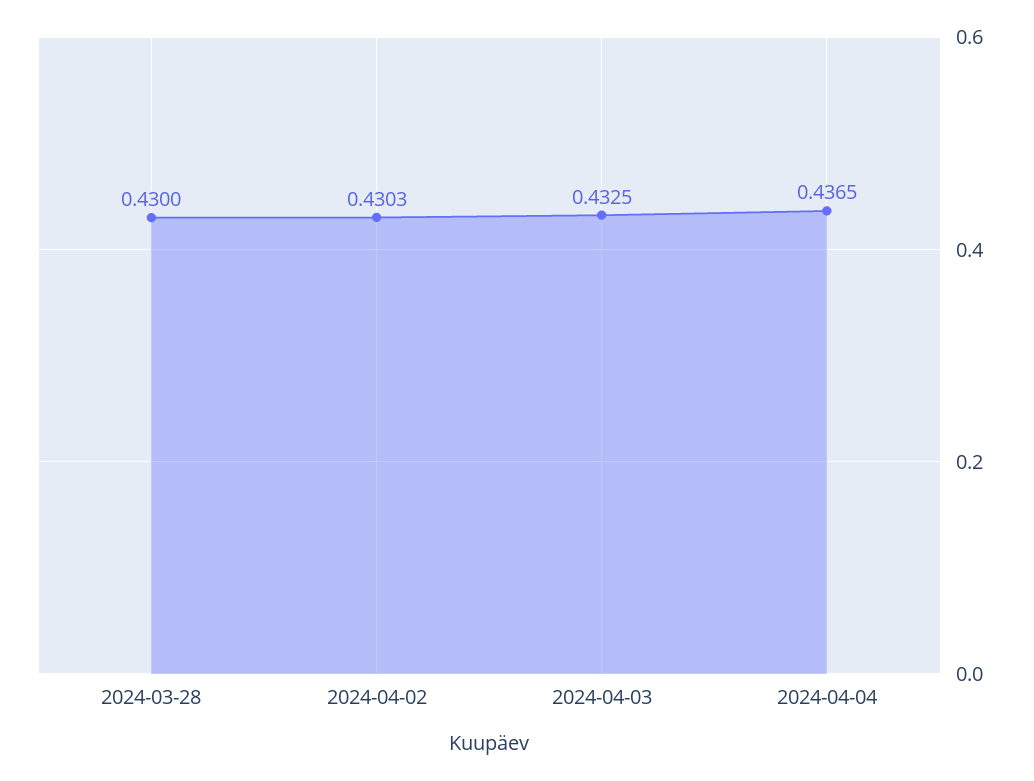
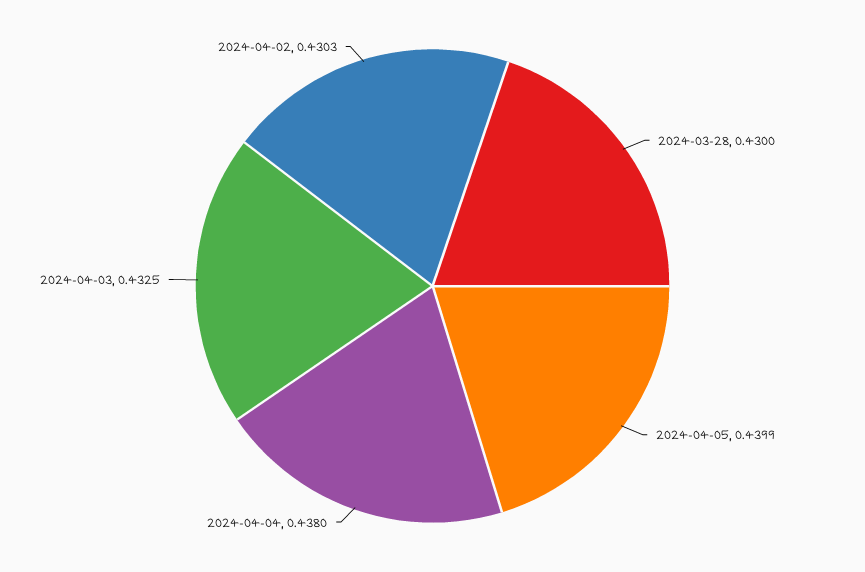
2024-04-04: 0.4365 -> 0.438
2024-04-05: none -> 0.4399

